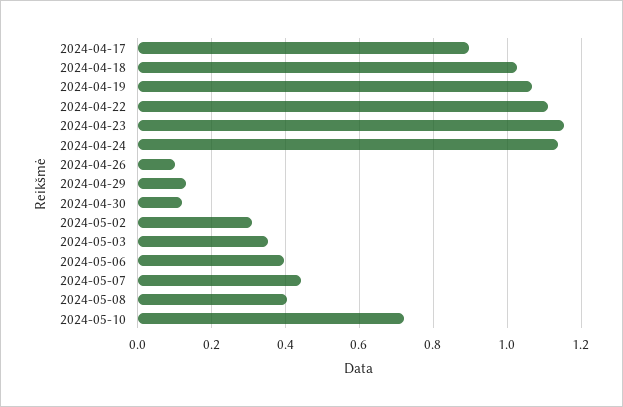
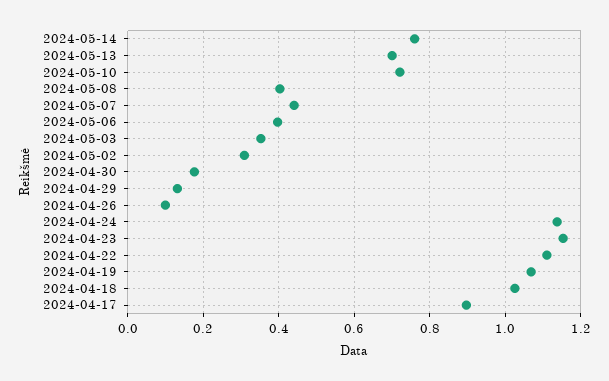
2024-04-30: 0.12 -> 0.18
2024-05-14: none -> 0.76
2024-05-13: none -> 0.7

